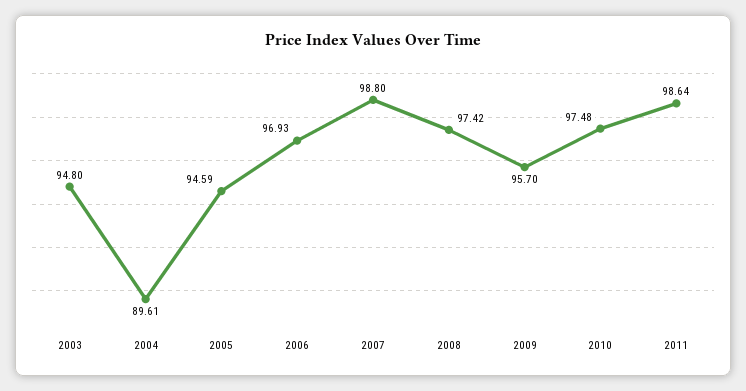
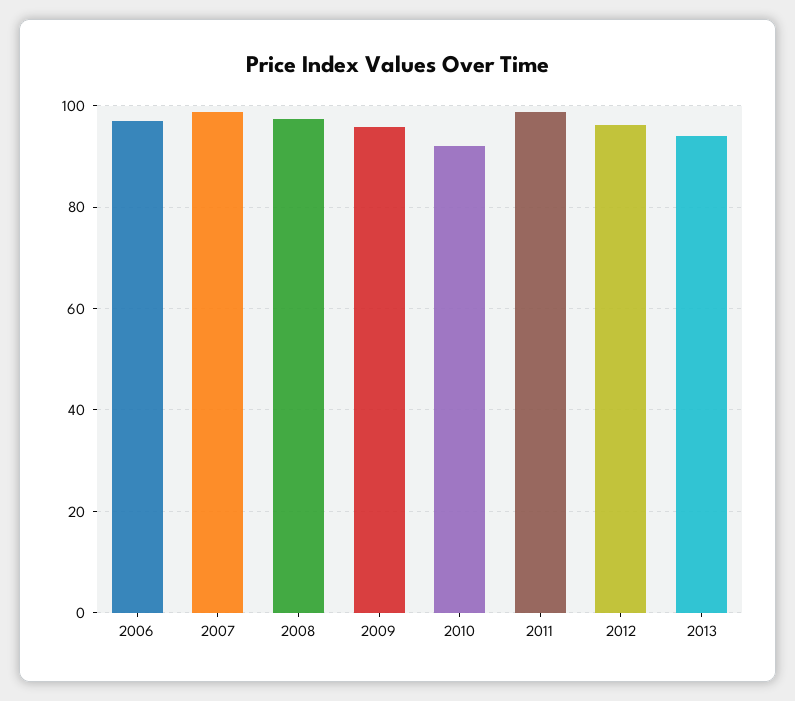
2003: 94.8 -> none
2004: 89.61 -> none
2005: 94.59 -> none
2010: 97.48 -> 92
2012: none -> 96
2013: none -> 94

